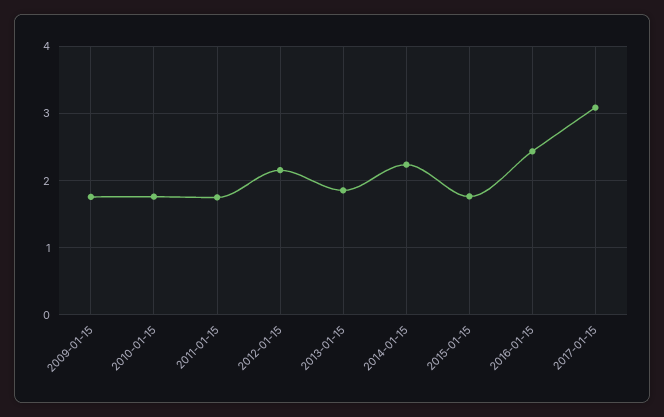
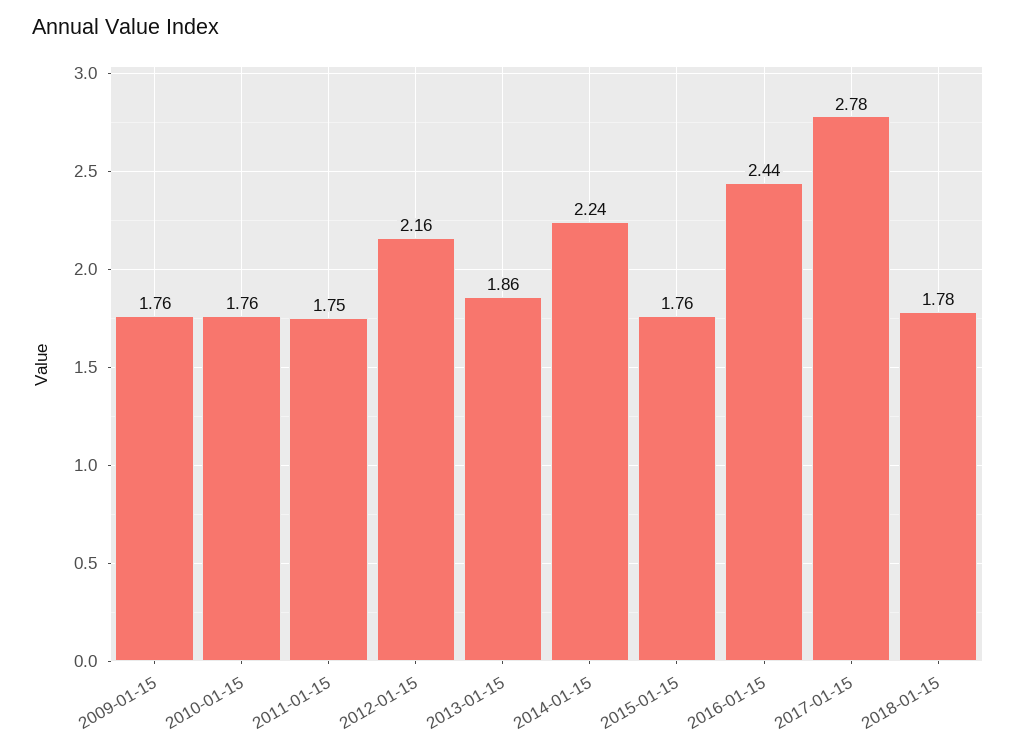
2017-01-15: 3.1 -> 2.78
2018-01-15: none -> 1.78

